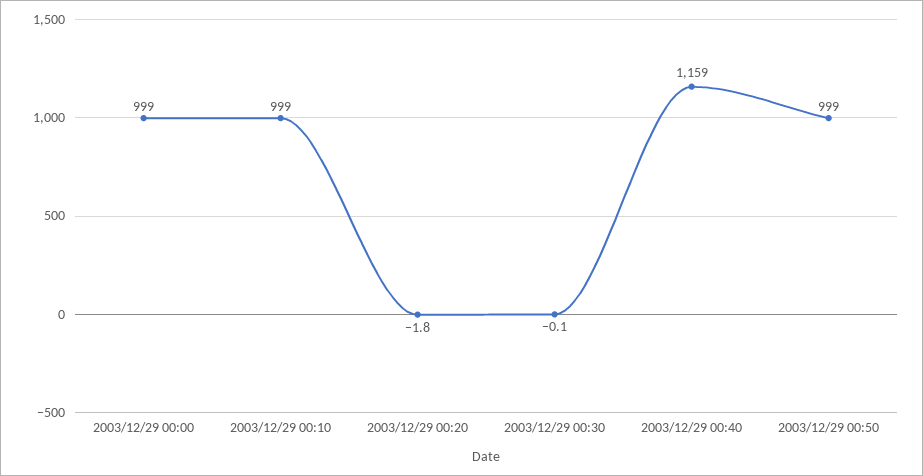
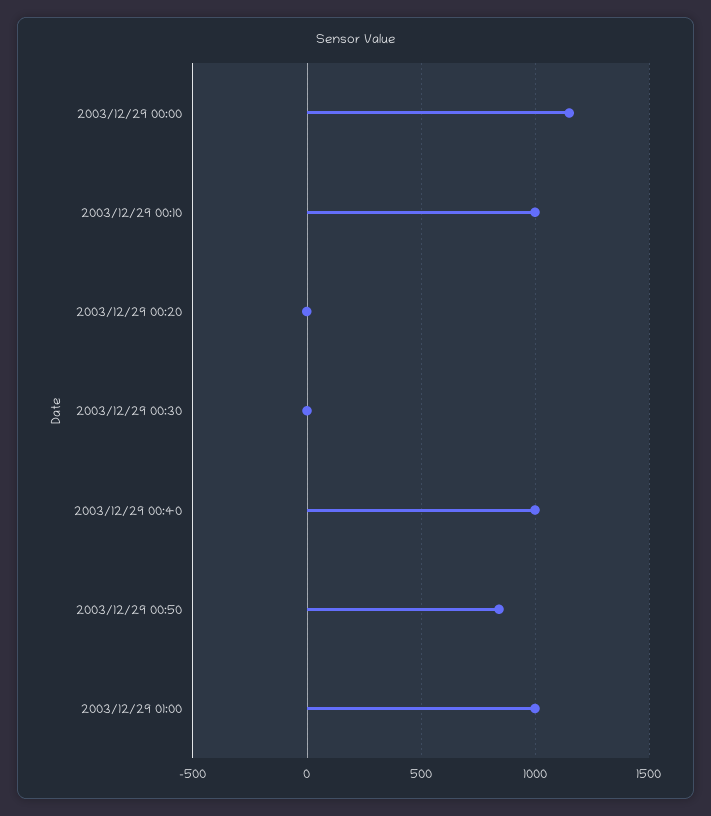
2003/12/29 00:00: 999 -> 1150
2003/12/29 00:40: 1159 -> 1000
2003/12/29 00:50: 999 -> 850
2003/12/29 01:00: none -> 1000

